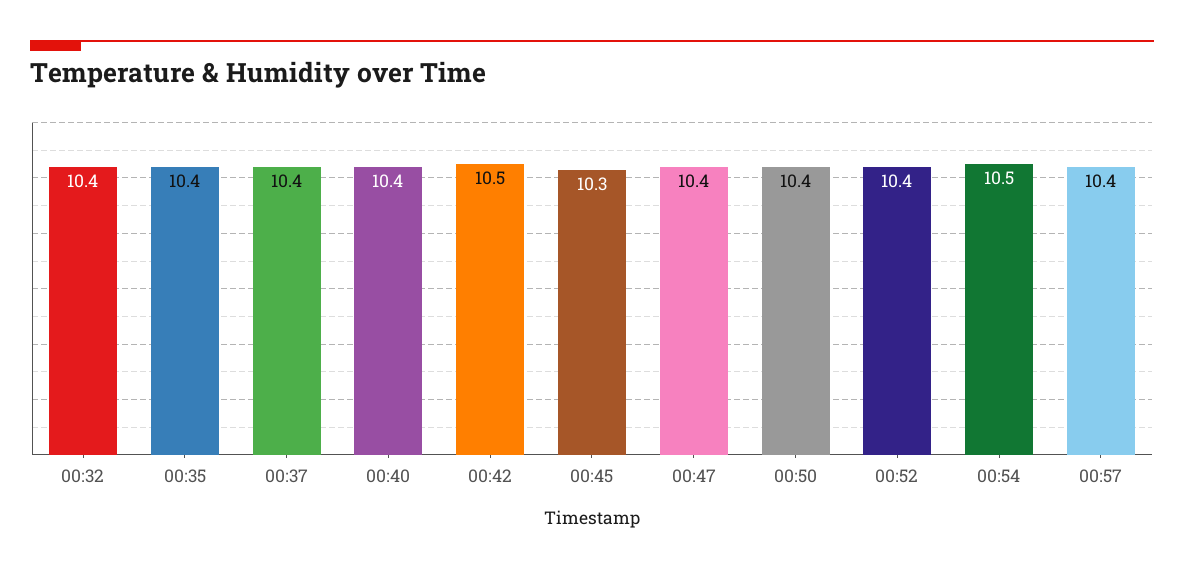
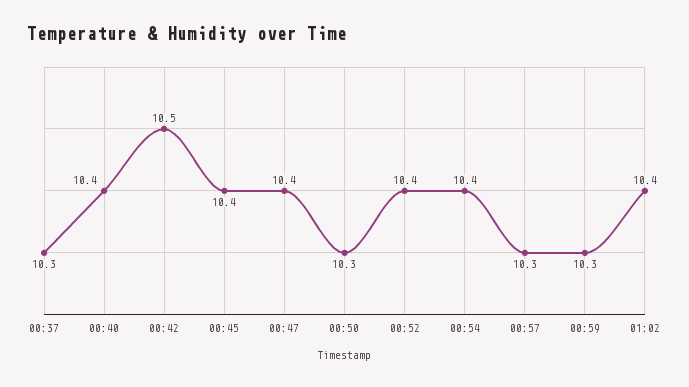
00:32: 10.4 -> none
00:35: 10.4 -> none
00:37: 10.4 -> 10.3
00:45: 10.3 -> 10.4
00:50: 10.4 -> 10.3
00:54: 10.5 -> 10.4
00:57: 10.4 -> 10.3
00:59: none -> 10.3
01:02: none -> 10.4

